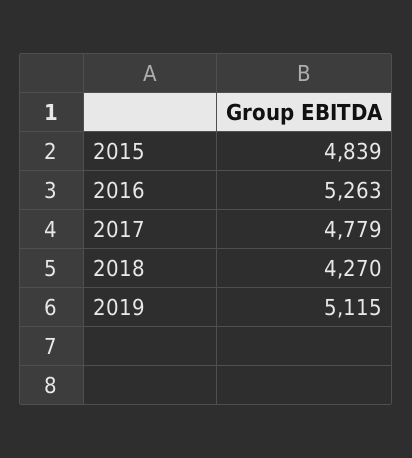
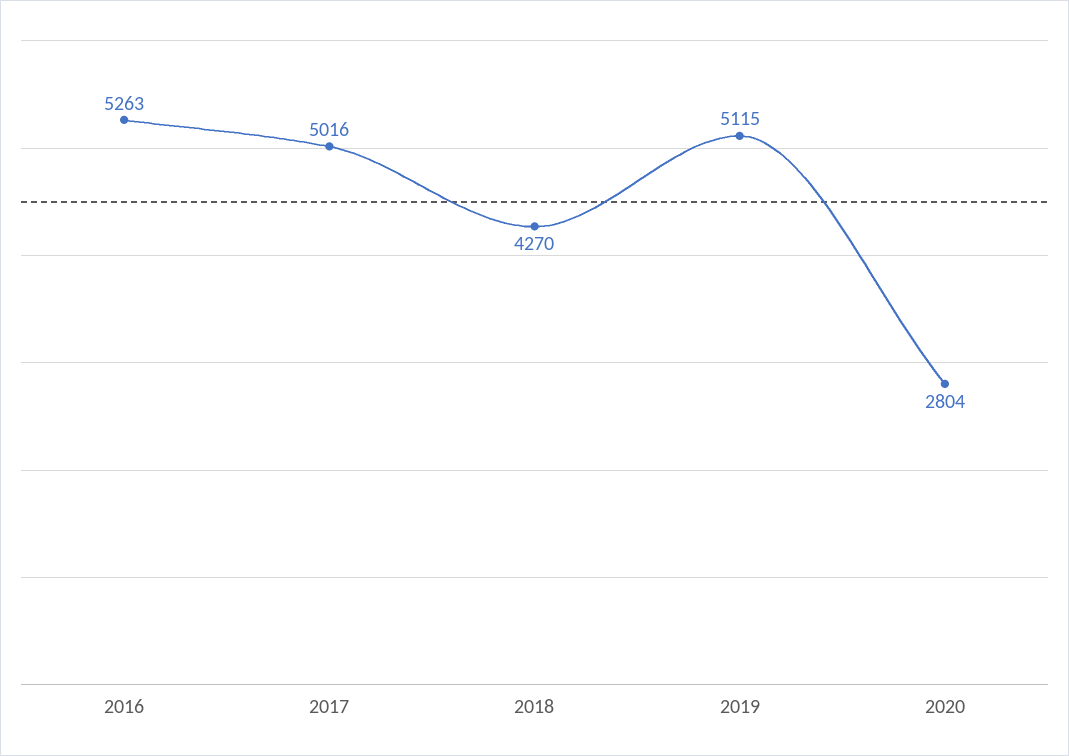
2015: 4839 -> none
2017: 4779 -> 5016
2020: none -> 2804

